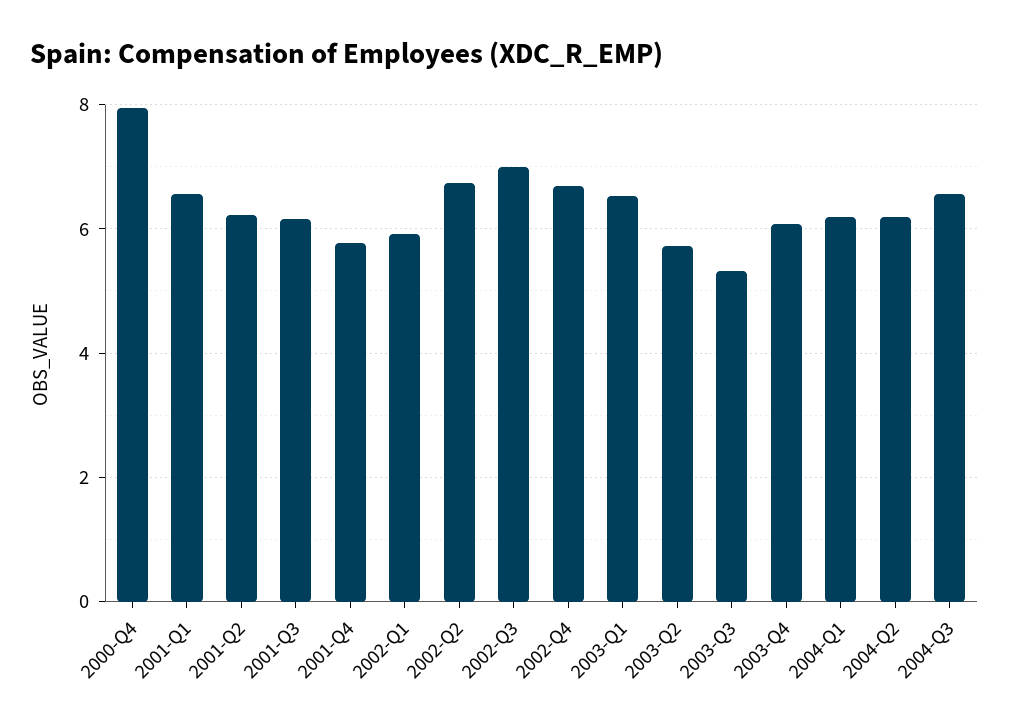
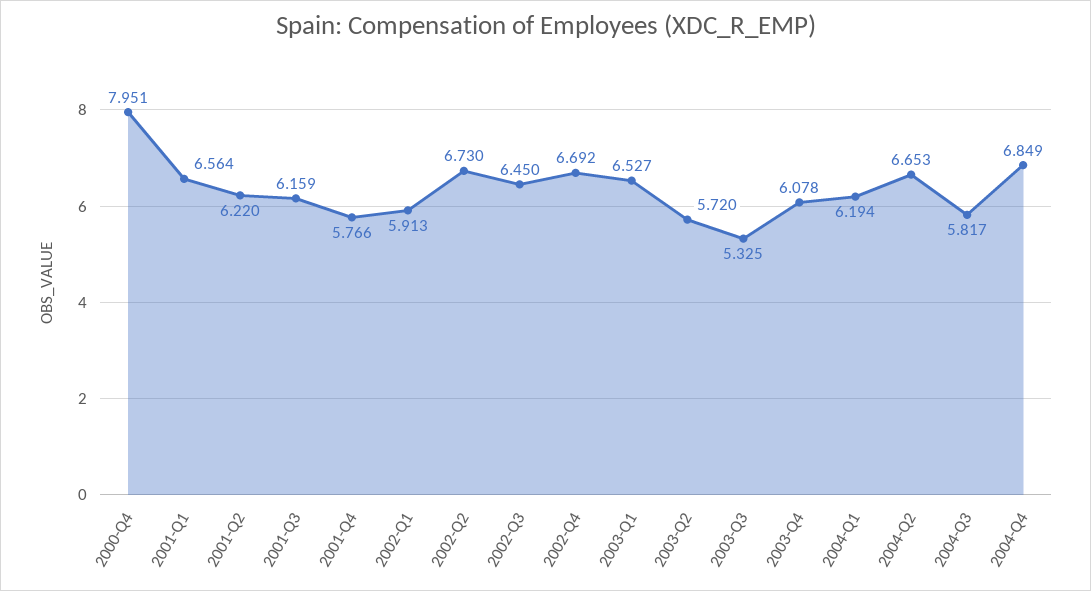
2002-Q3: 7 -> 6.45
2004-Q2: 6.2 -> 6.653
2004-Q3: 6.6 -> 5.817
2004-Q4: none -> 6.849

